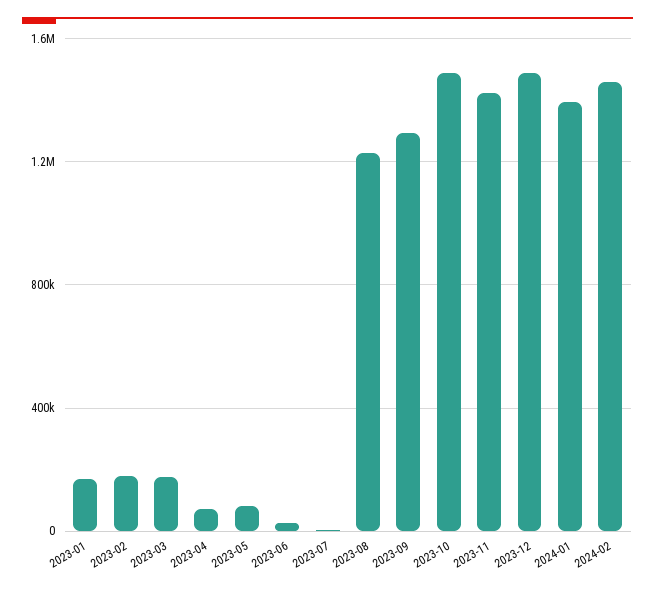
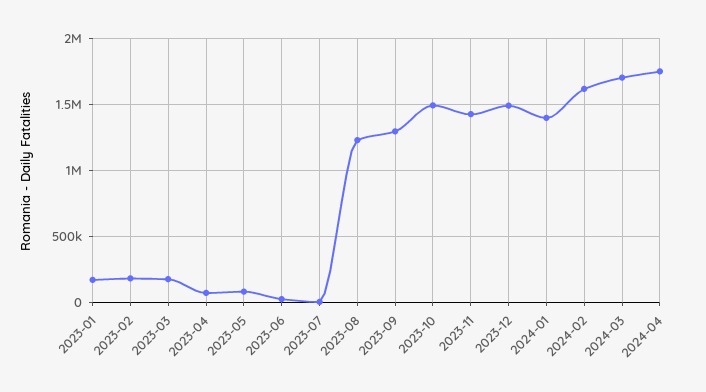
2024-02: 1450000 -> 1600000
2024-03: none -> 1700000
2024-04: none -> 1750000

